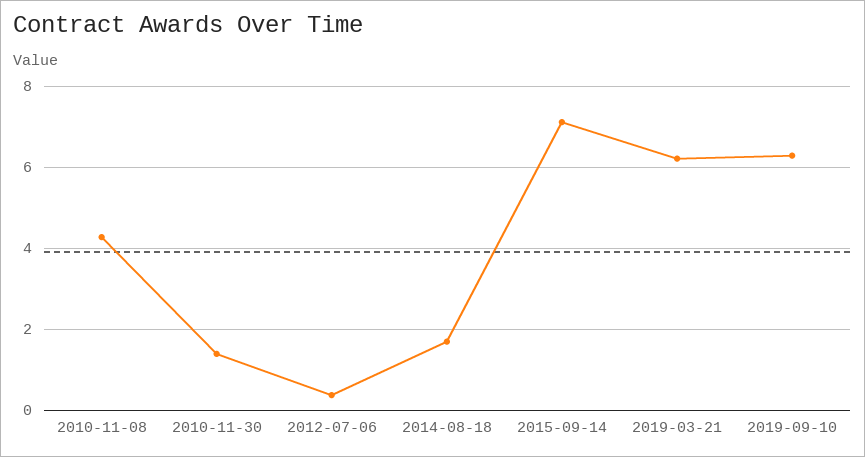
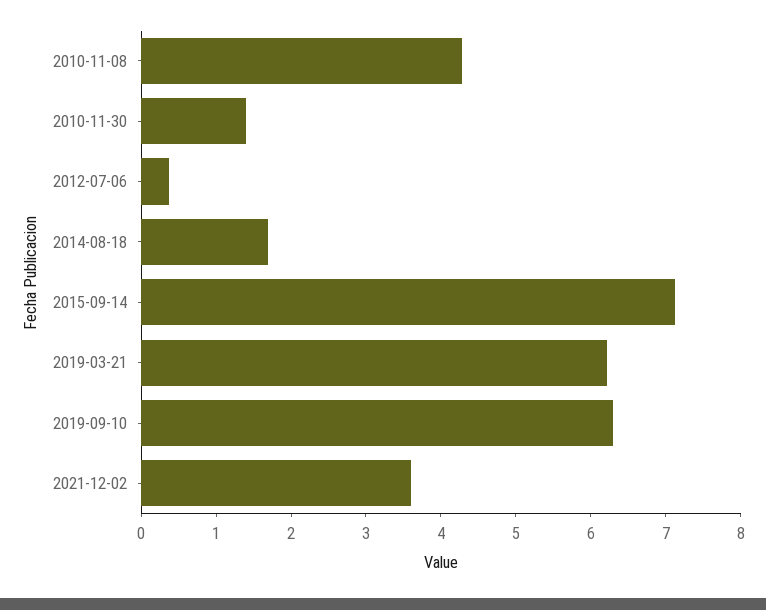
2021-12-02: none -> 3.6

